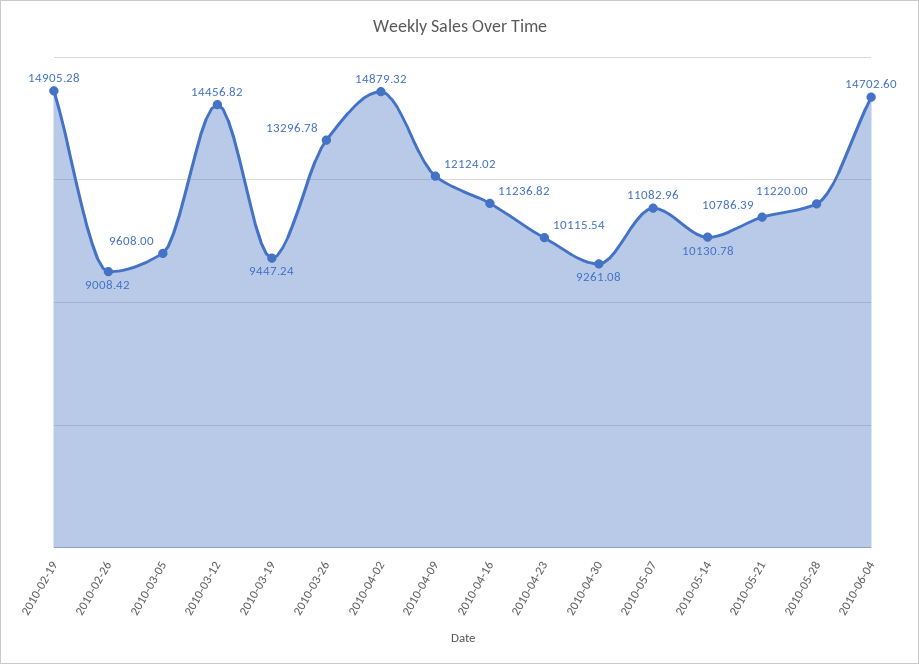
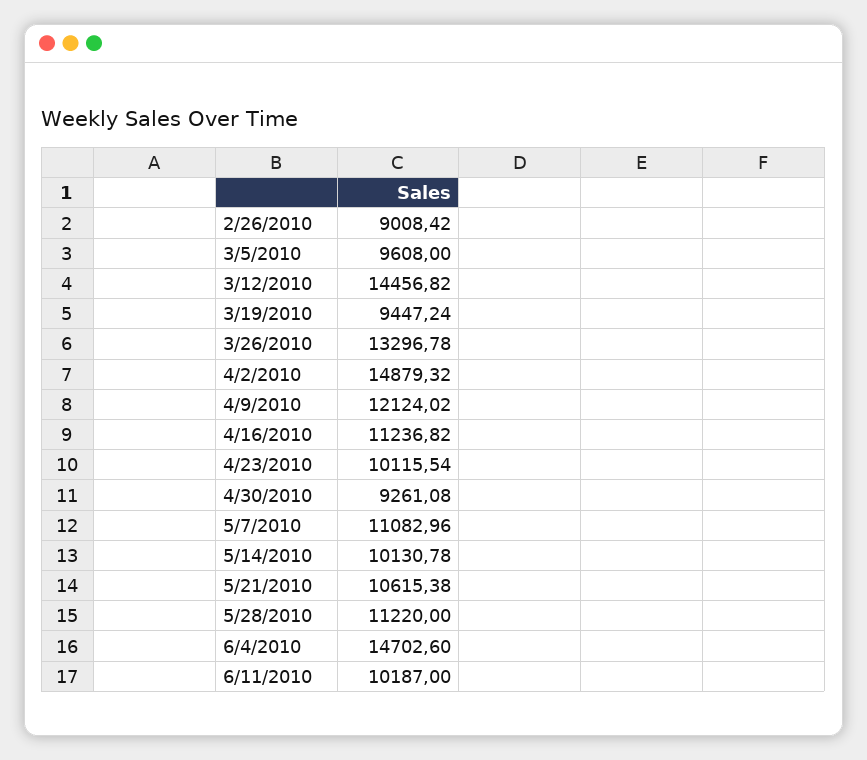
2010-02-19: 14905.28 -> none
2010-05-21: 10786.39 -> 10615.38
6/11/2010: none -> 10187

